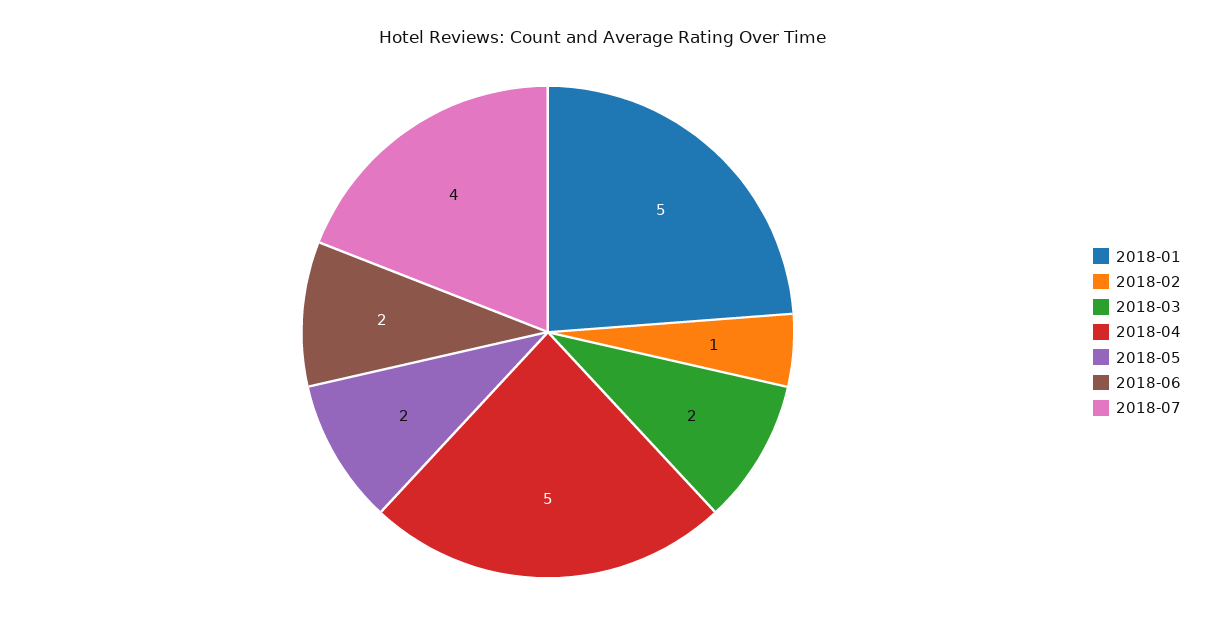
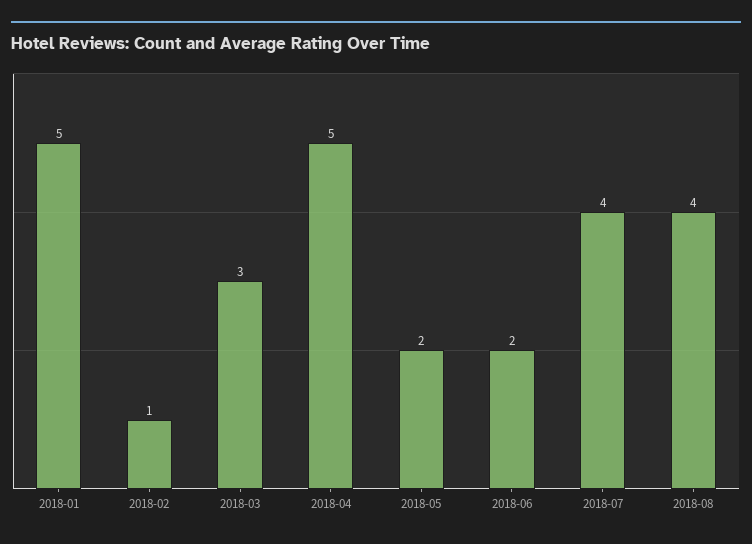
2018-03: 2 -> 3
2018-08: none -> 4

